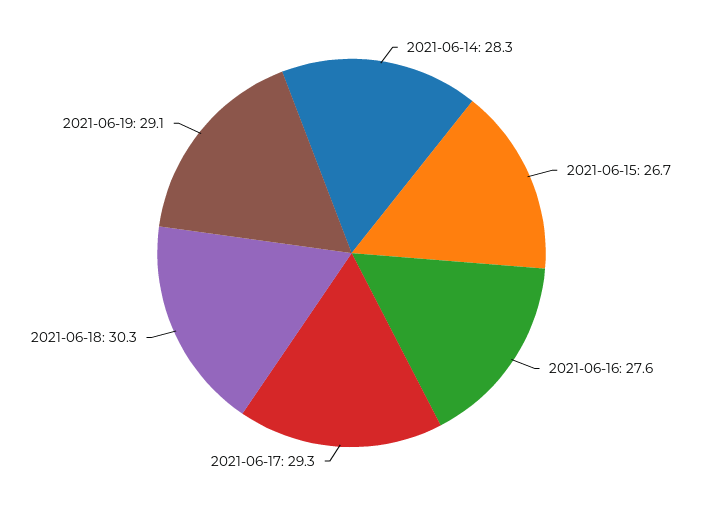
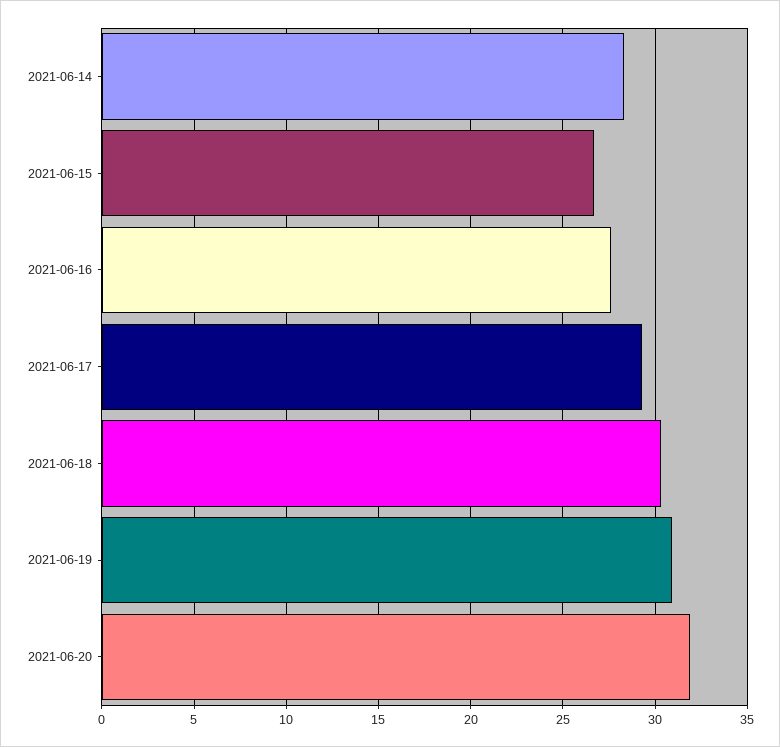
2021-06-19: 29.1 -> 31
2021-06-20: none -> 32

